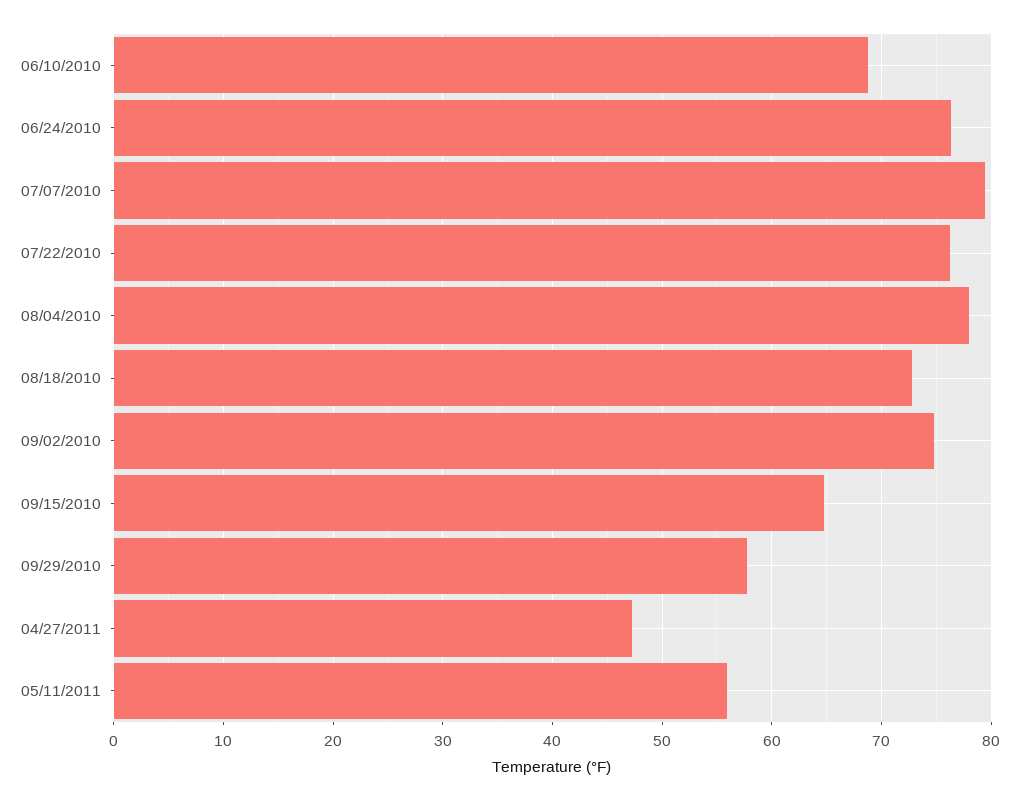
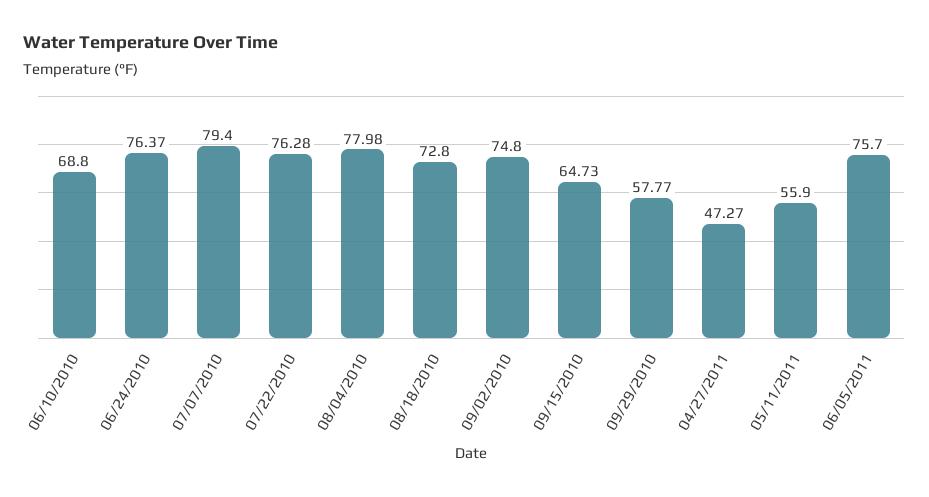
06/05/2011: none -> 75.7

